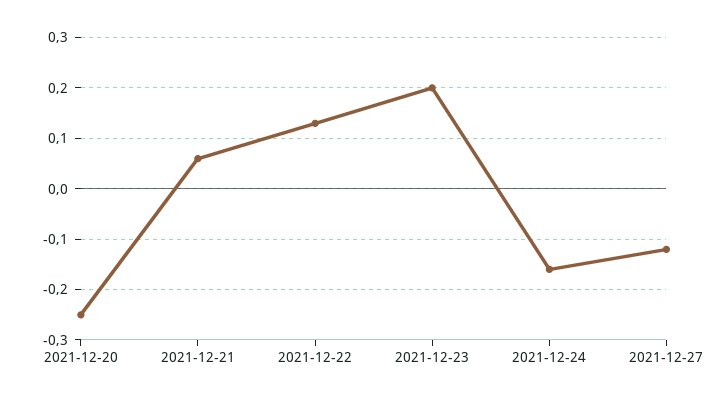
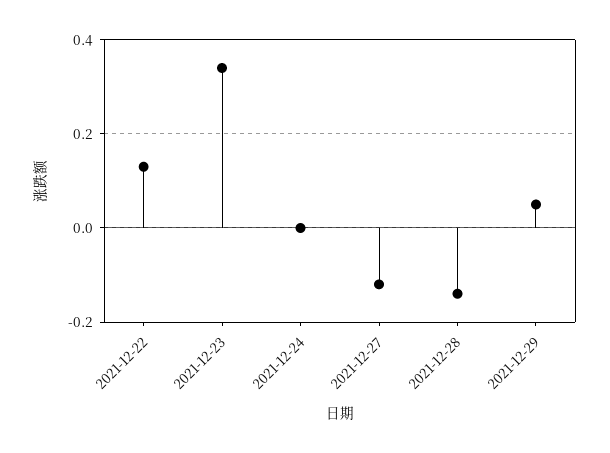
2021-12-20: -0.25 -> none
2021-12-21: 0.05 -> none
2021-12-23: 0.2 -> 0.35
2021-12-24: -0.15 -> 0
2021-12-28: none -> -0.15
2021-12-29: none -> 0.05

